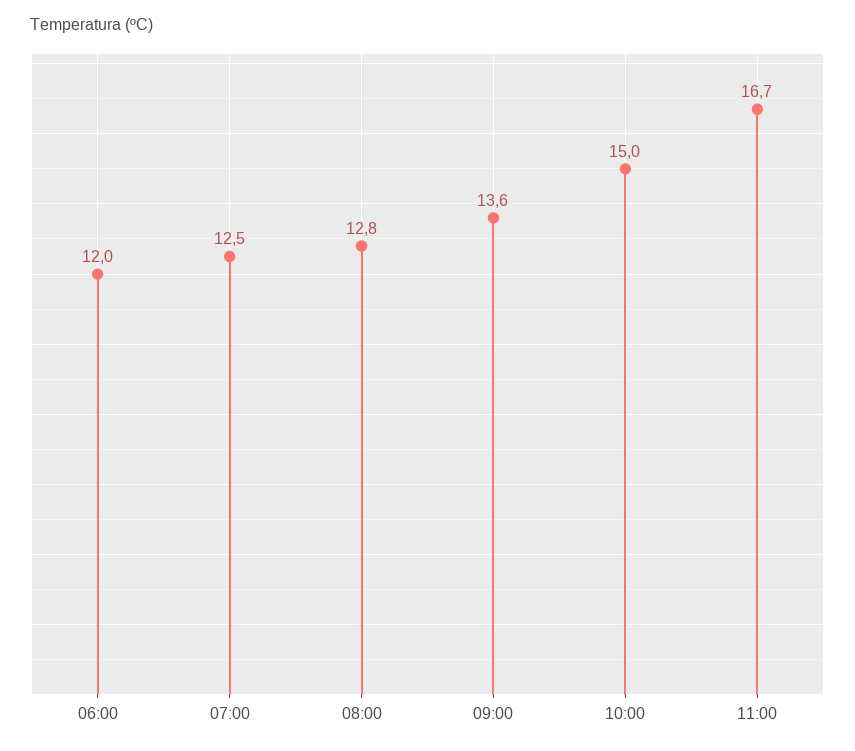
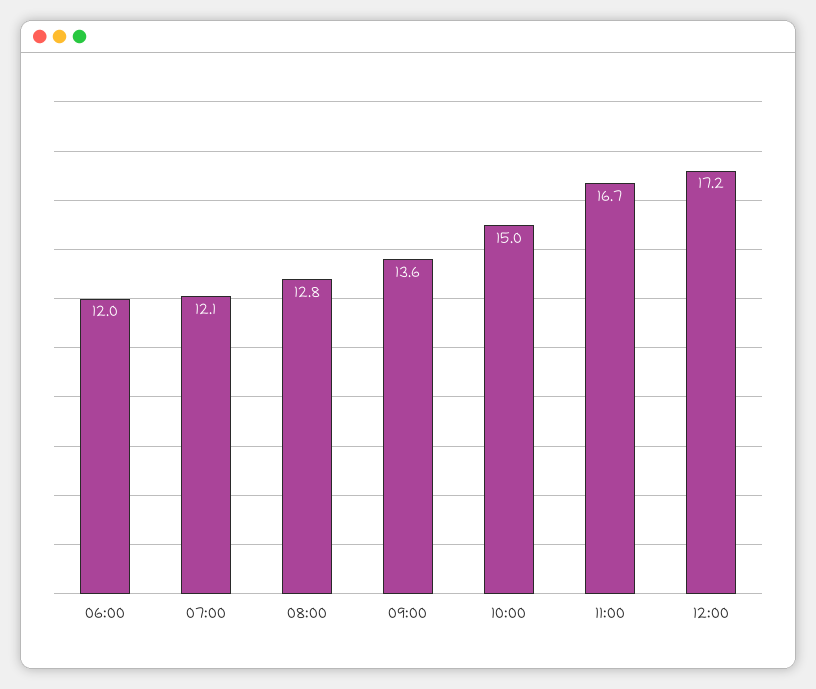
07:00: 12.5 -> 12.1
12:00: none -> 17.2

